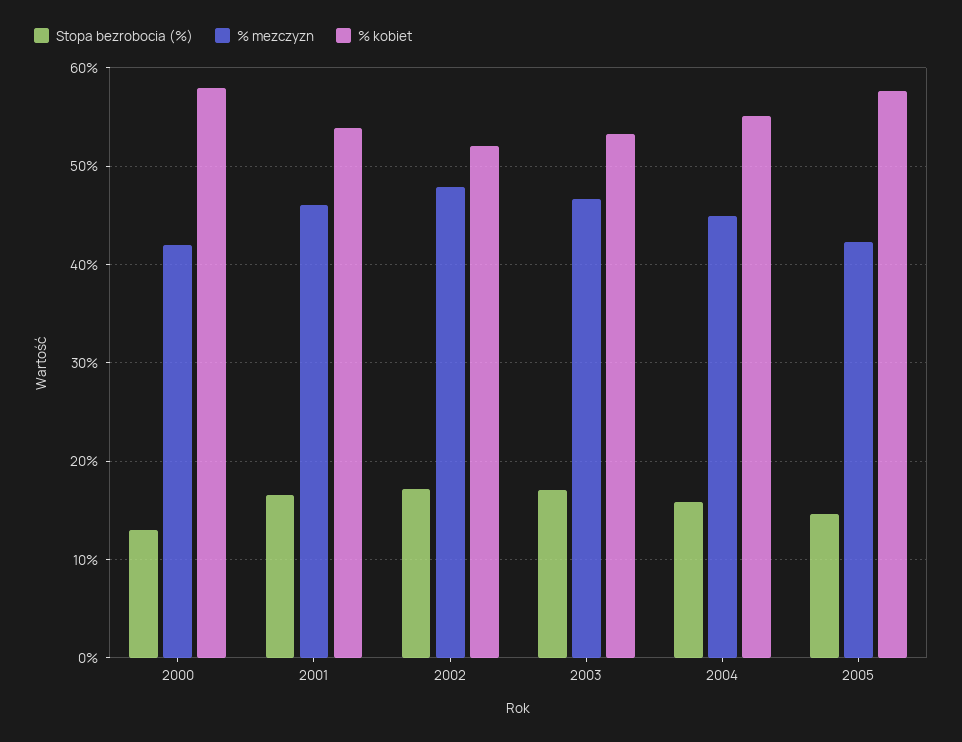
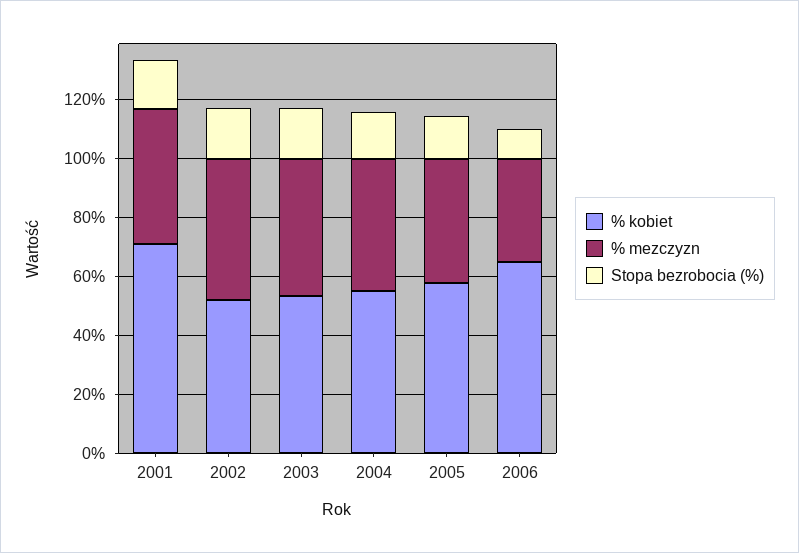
Stopa bezrobocia (%), 2000: 13 -> none
% mezczyzn, 2000: 42 -> none
% kobiet, 2000: 58 -> none
% kobiet, 2001: 54 -> 70
% kobiet, 2006: none -> 65
% mezczyzn, 2006: none -> 35
Stopa bezrobocia (%), 2006: none -> 10

